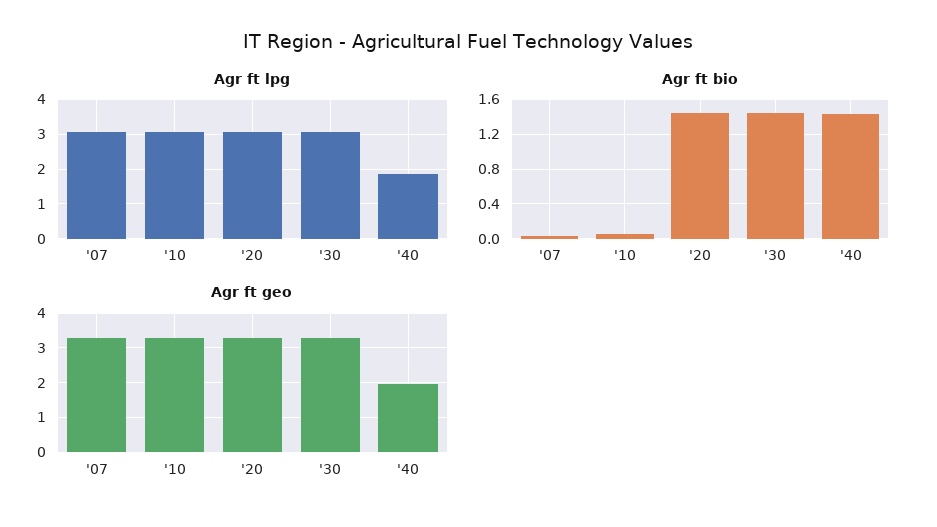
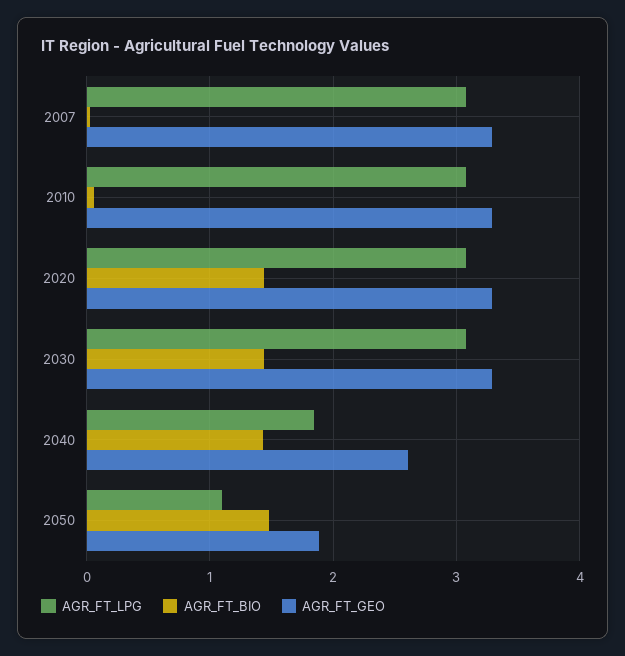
Agr ft geo, '40: 2 -> 2.6
Agr ft lpg, 2050: none -> 1.1
Agr ft bio, 2050: none -> 1.5
Agr ft geo, 2050: none -> 1.9

